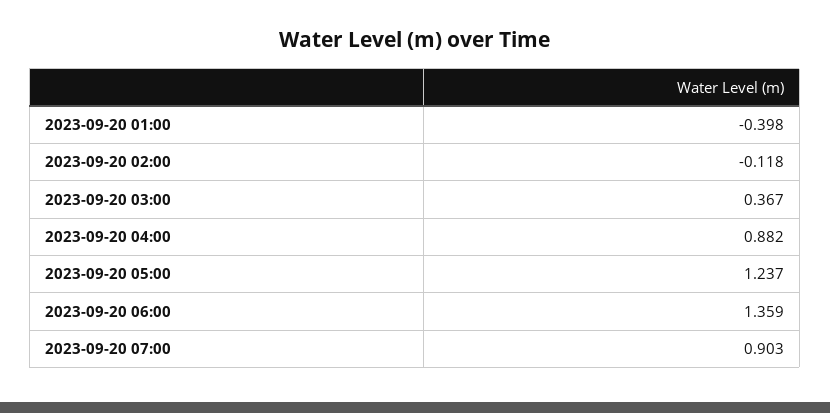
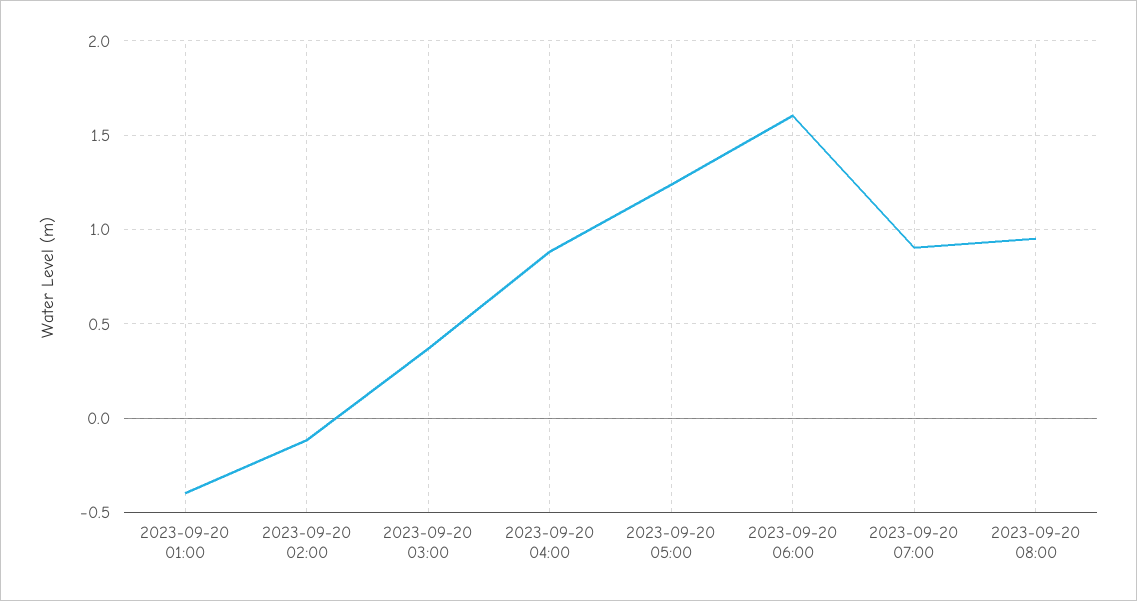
2023-09-20 06:00: 1.359 -> 1.6
2023-09-20 08:00: none -> 0.95

